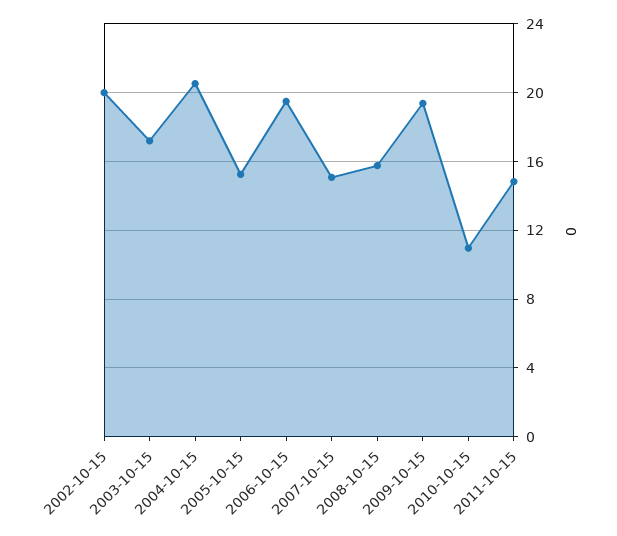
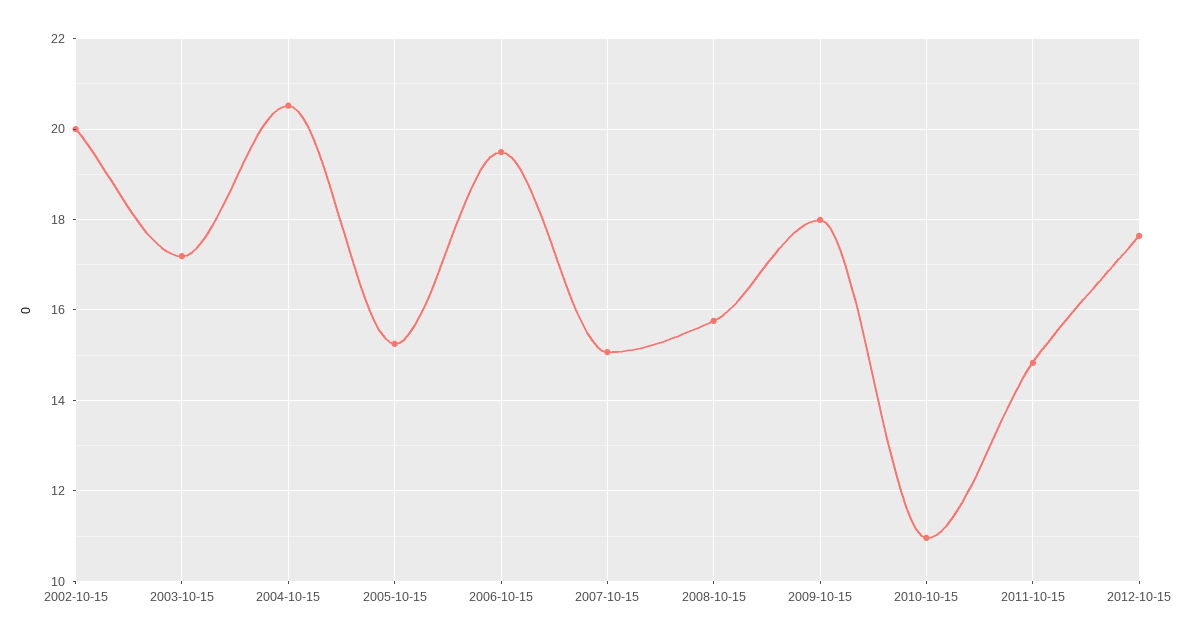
2009-10-15: 19.5 -> 18
2012-10-15: none -> 17.6

